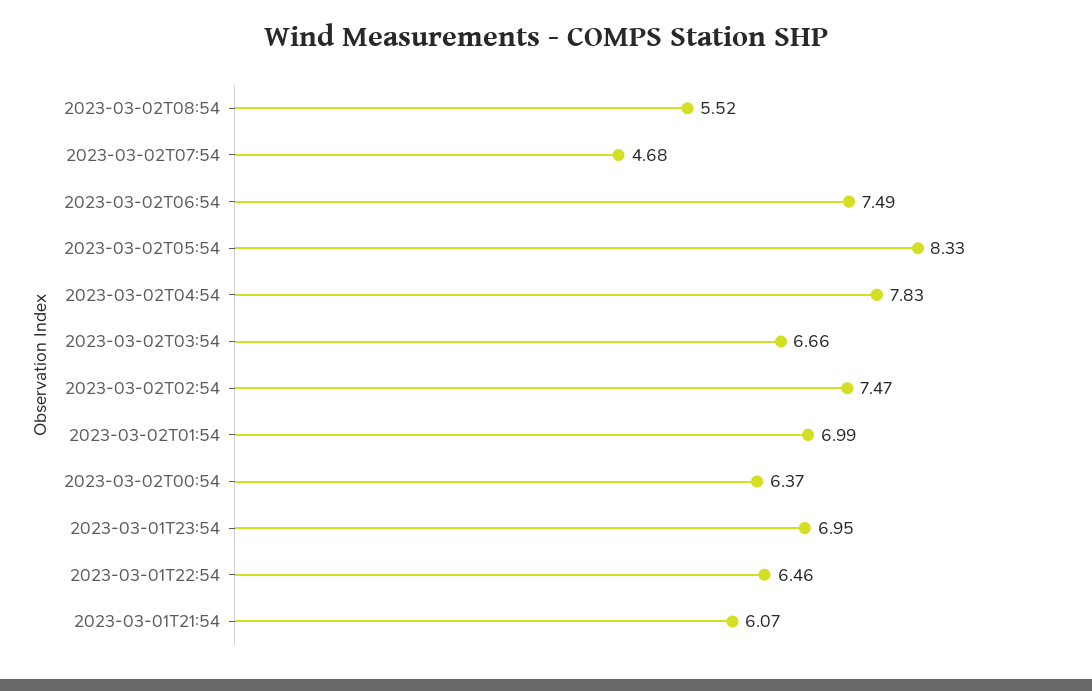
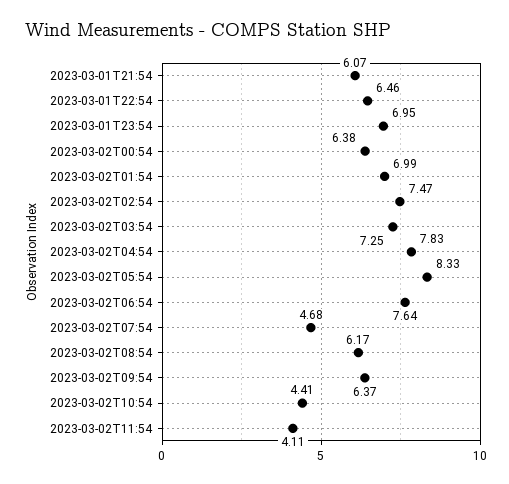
2023-03-02T08:54: 5.52 -> 6.17
2023-03-02T06:54: 7.49 -> 7.64
2023-03-02T03:54: 6.66 -> 7.25
2023-03-02T00:54: 6.37 -> 6.38
2023-03-02T09:54: none -> 6.37
2023-03-02T10:54: none -> 4.41
2023-03-02T11:54: none -> 4.11

